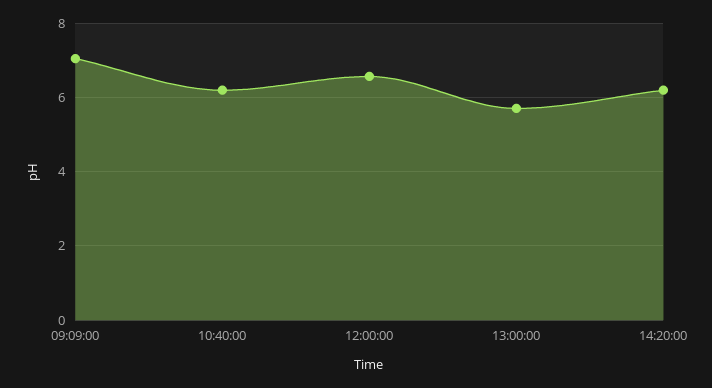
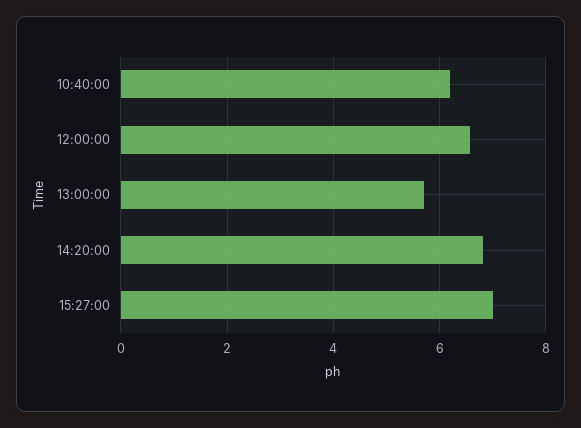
09:09:00: 7 -> none
14:20:00: 6.2 -> 6.8
15:27:00: none -> 7

